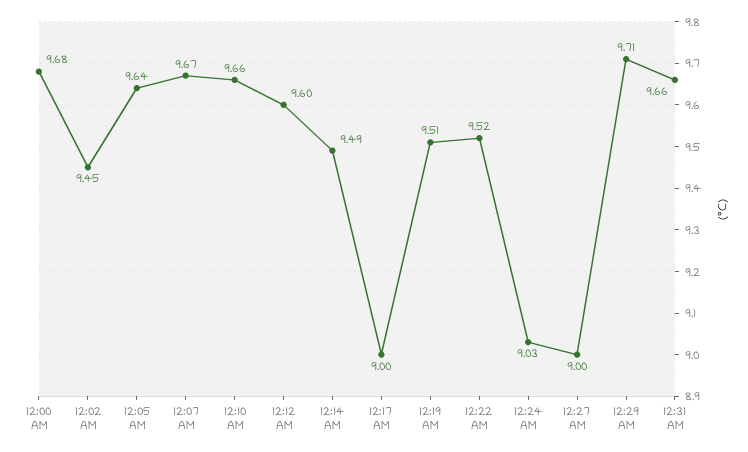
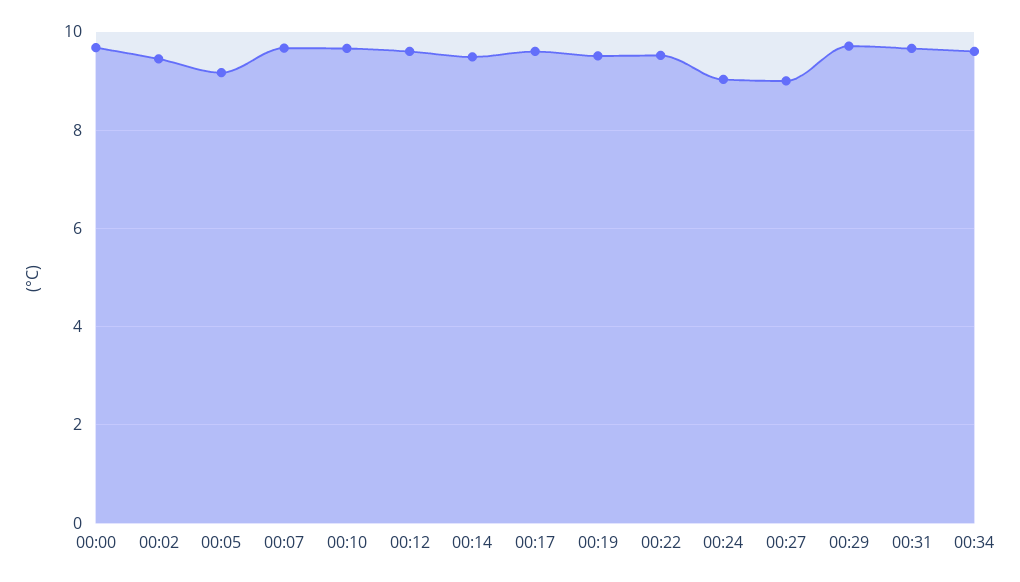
12:05 AM: 9.64 -> 9.2
12:17 AM: 9 -> 9.6
00:34: none -> 9.6

